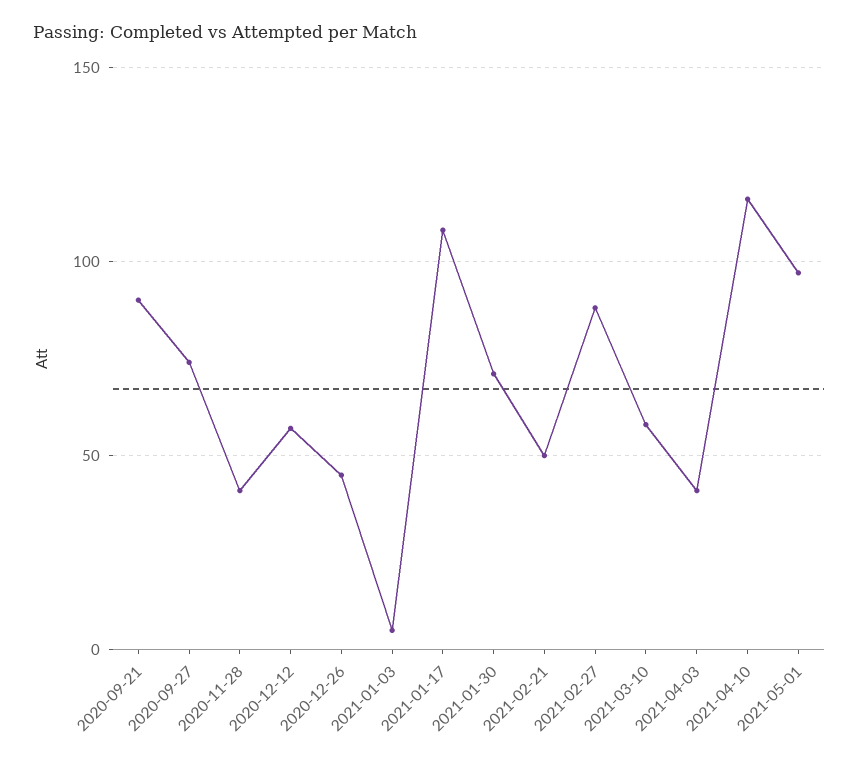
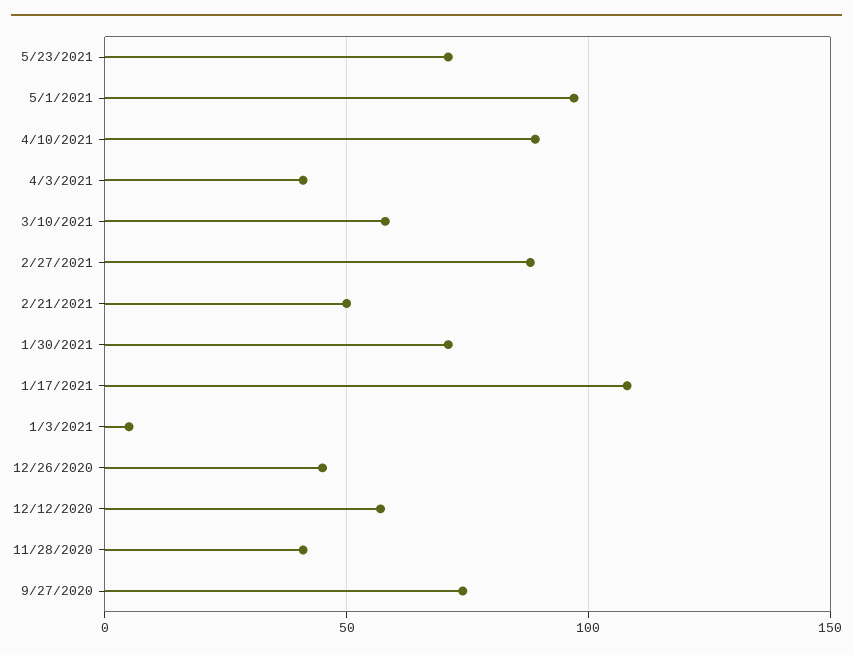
2020-09-21: 90 -> none
2021-04-10: 115 -> 90
5/23/2021: none -> 70

